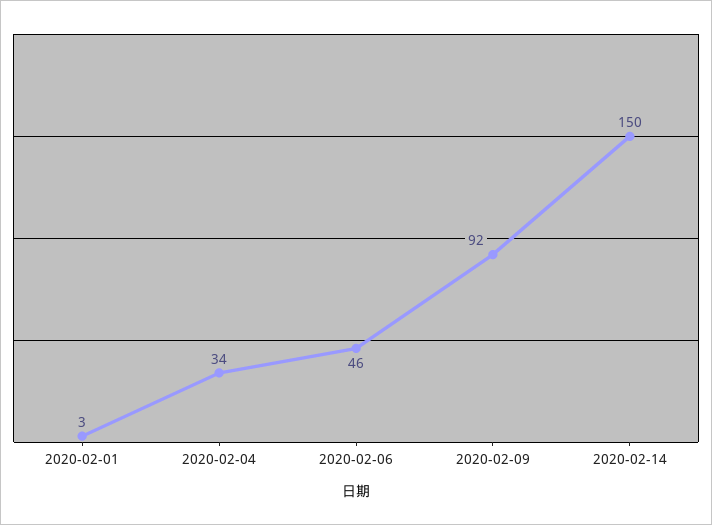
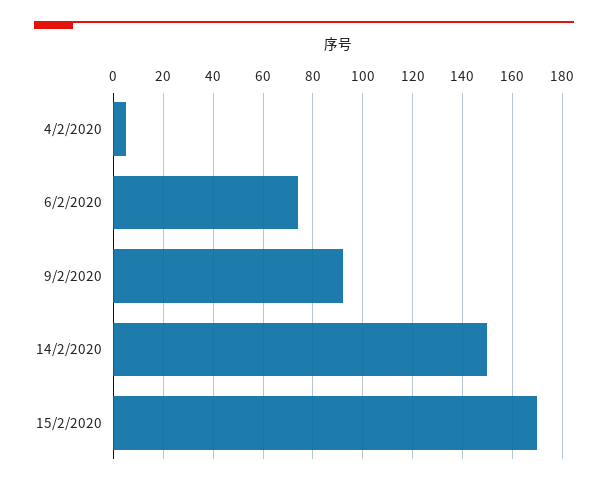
2020-02-01: 3 -> none
2020-02-04: 34 -> 5
2020-02-06: 46 -> 75
15/2/2020: none -> 170

